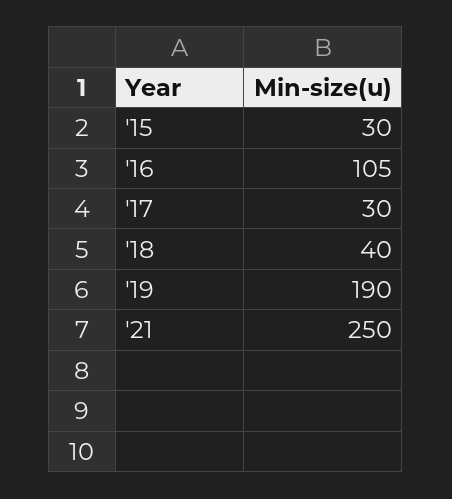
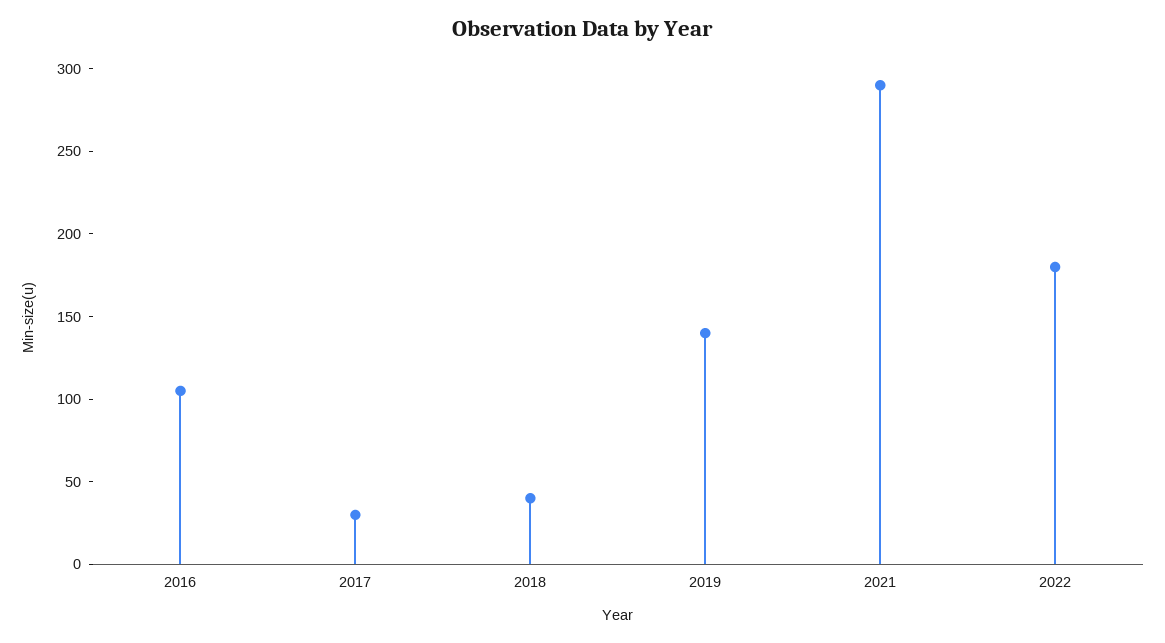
'15: 30 -> none
'19: 190 -> 140
'21: 250 -> 290
2022: none -> 180

